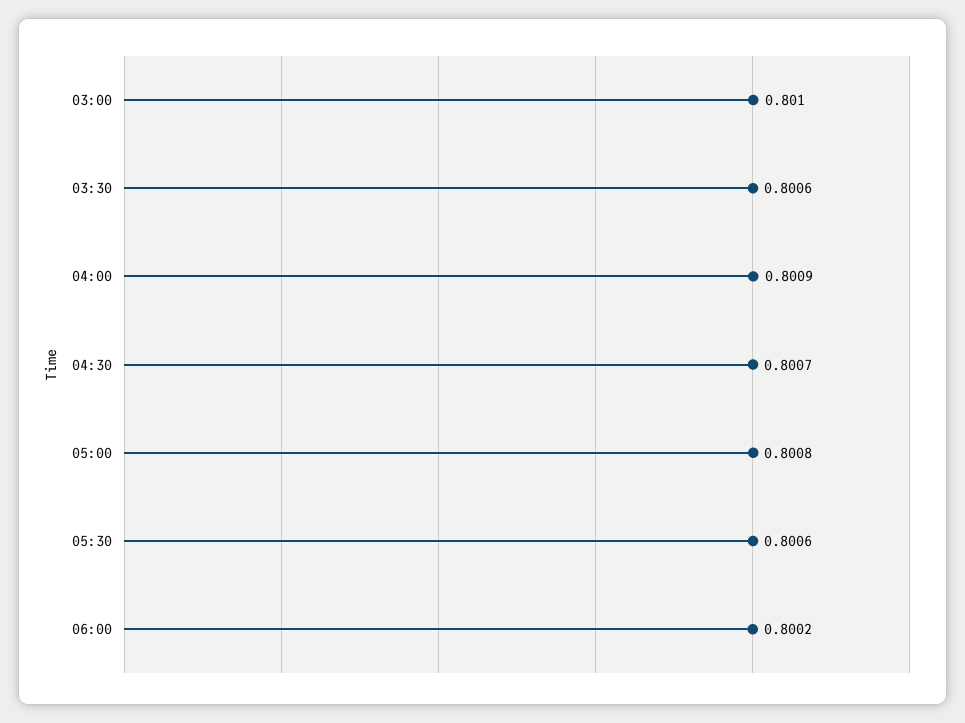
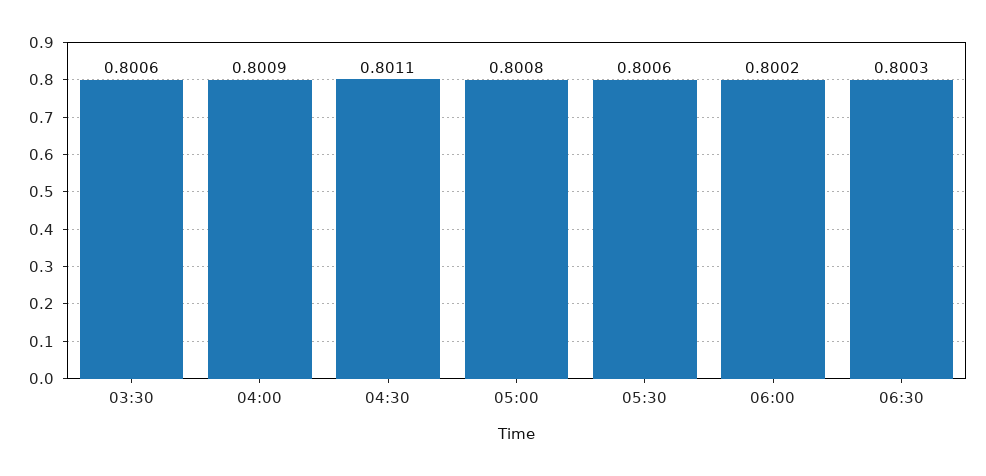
03:00: 0.801 -> none
04:30: 0.8007 -> 0.8011
06:30: none -> 0.8003

